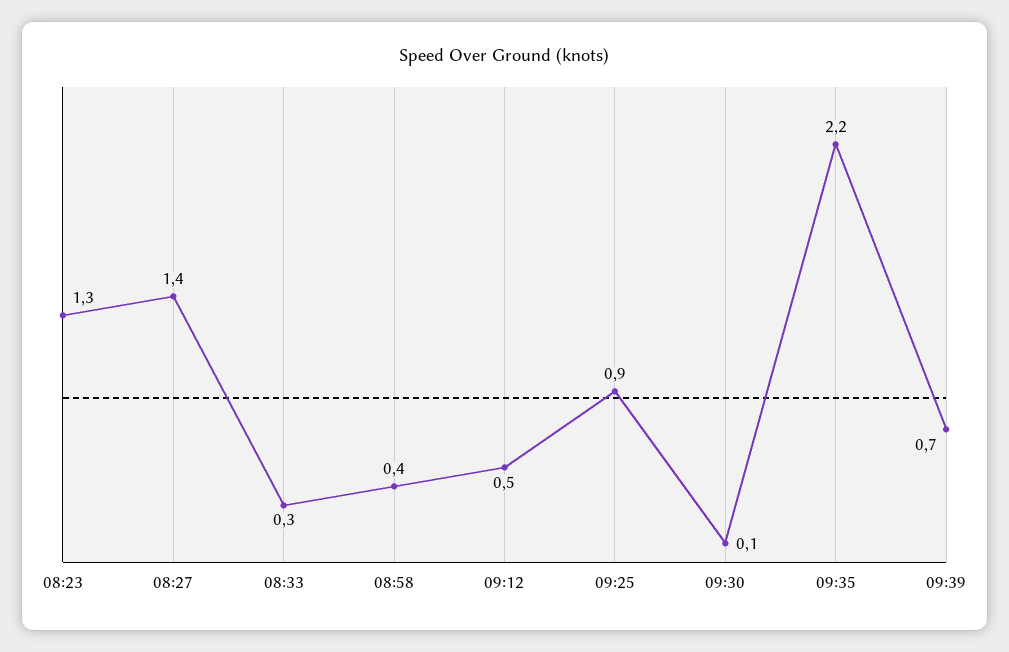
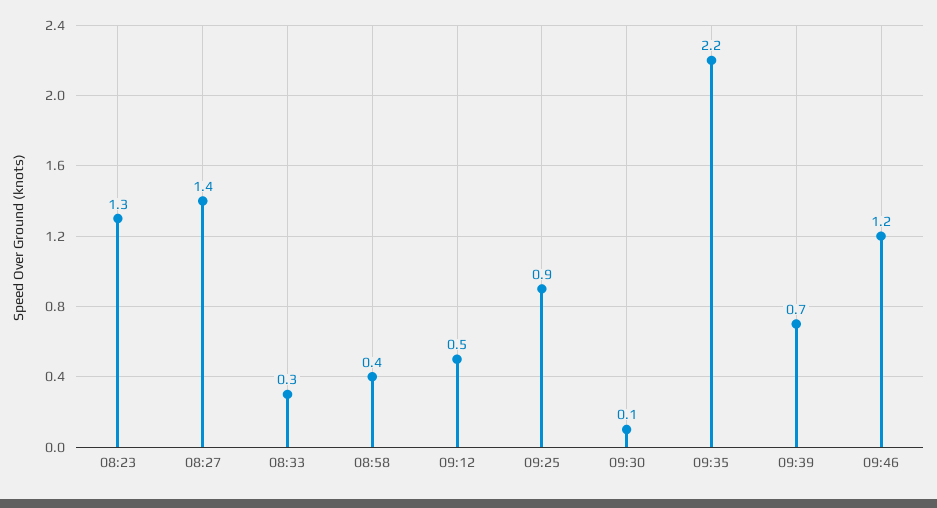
09:46: none -> 1.2

